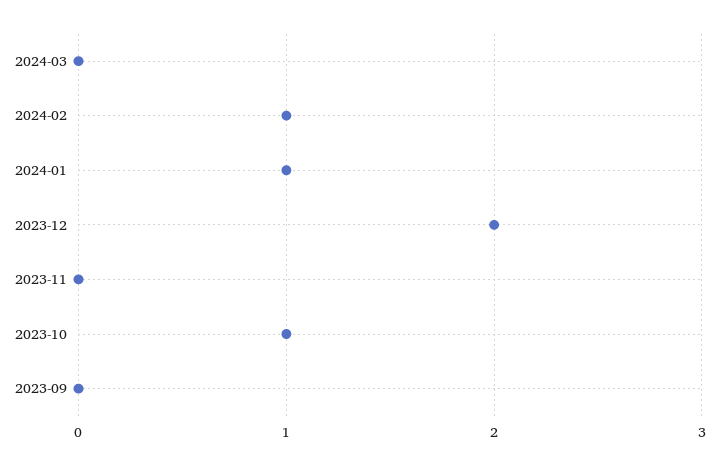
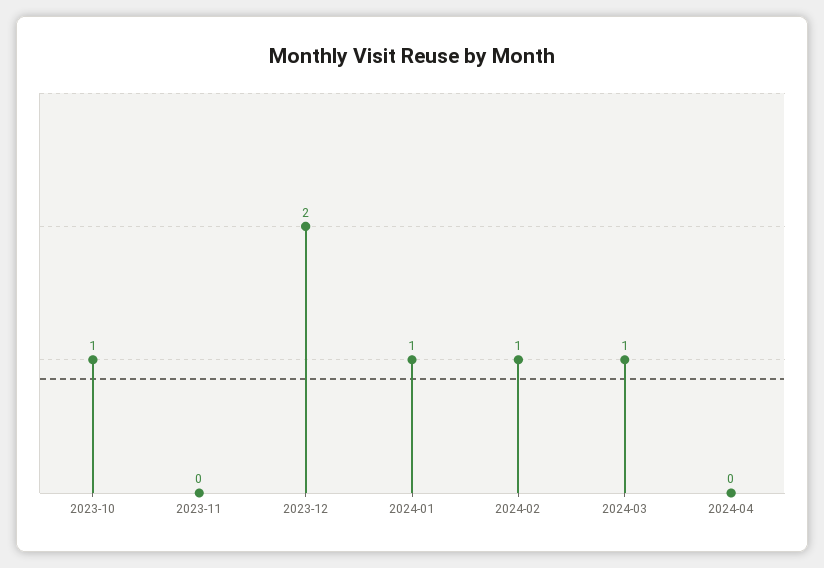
2024-03: 0 -> 1
2023-09: 0 -> none
2024-04: none -> 0

